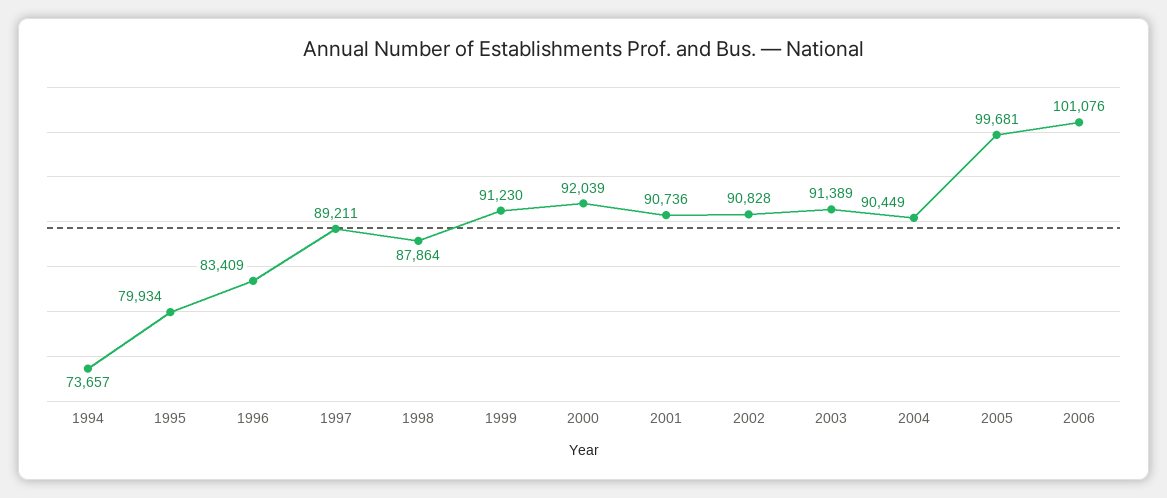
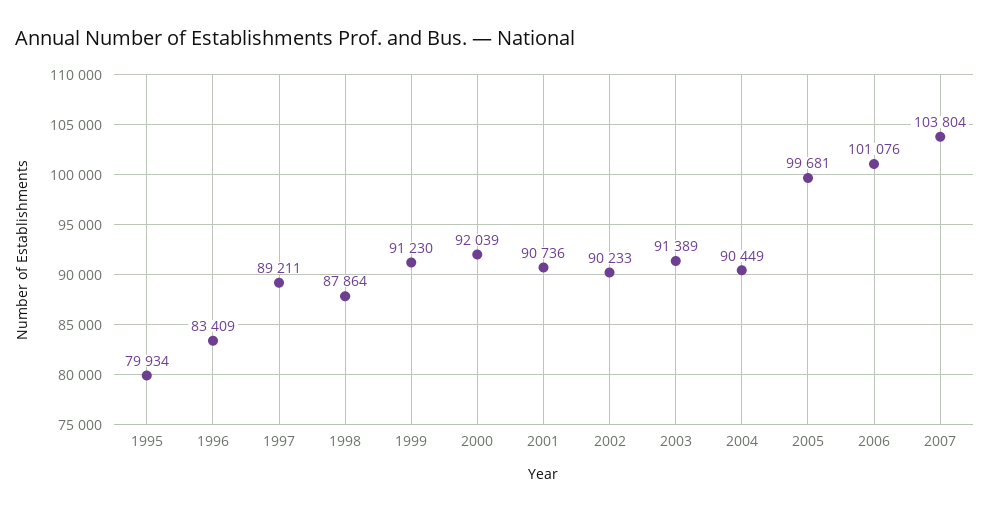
1994: 73657 -> none
2002: 90828 -> 90233
2007: none -> 103804

